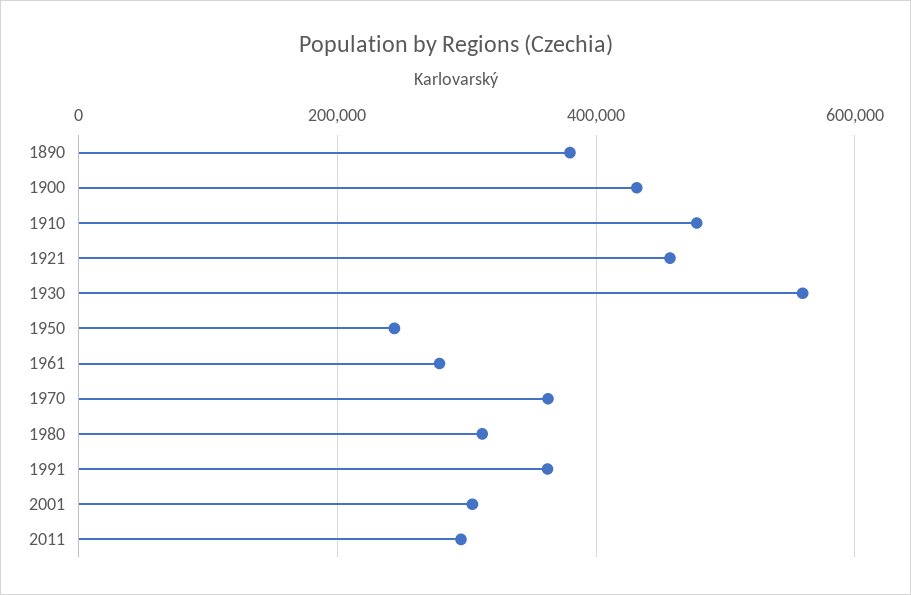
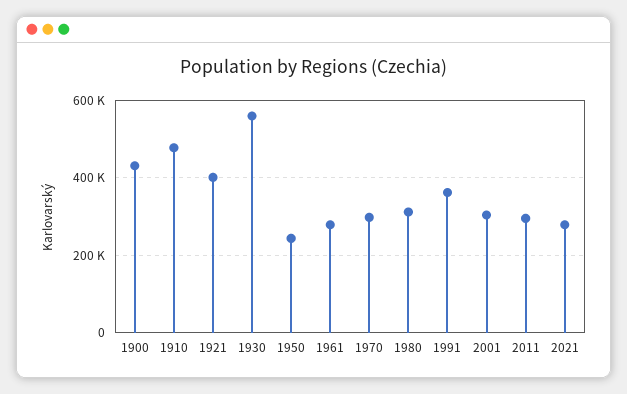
1890: 380000 -> none
1921: 460000 -> 400000
1970: 360000 -> 300000
2021: none -> 280000

